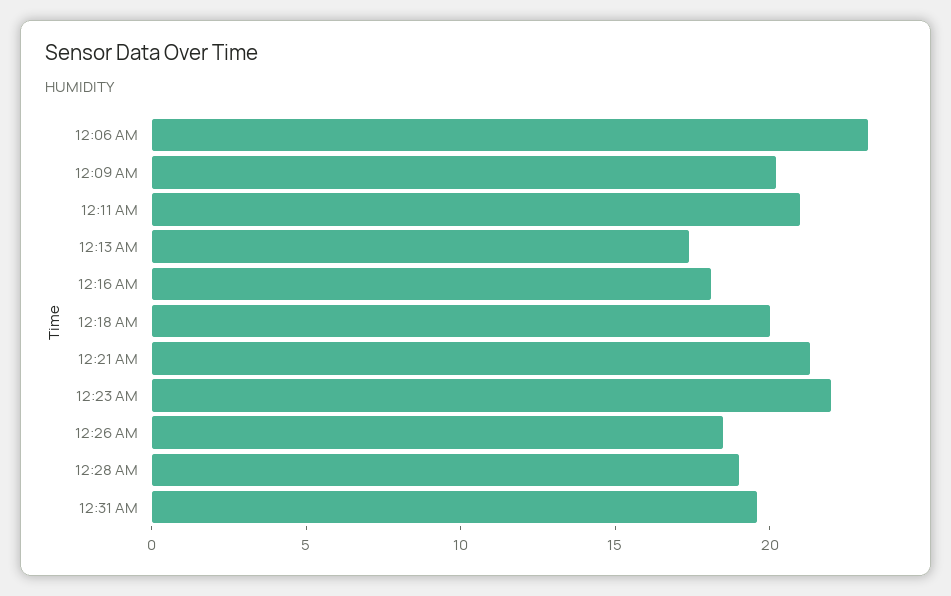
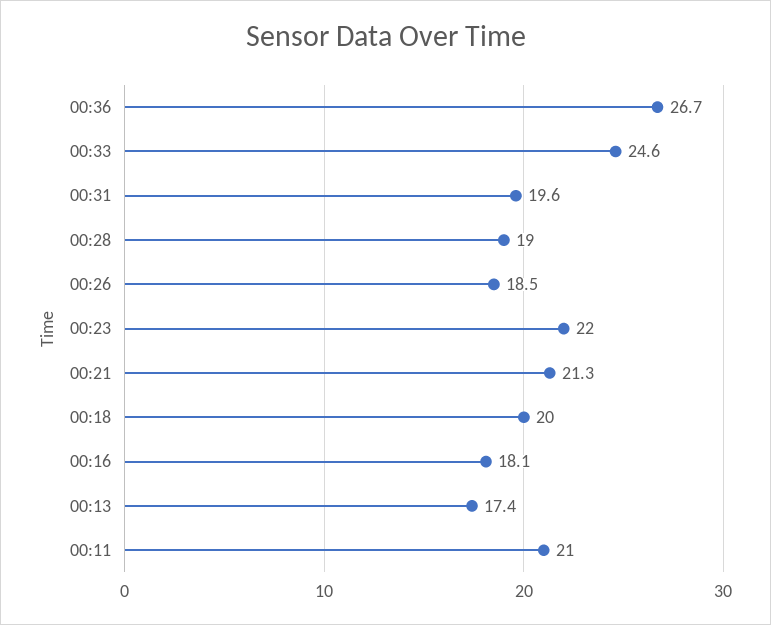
12:06 AM: 23 -> none
12:09 AM: 20 -> none
00:36: none -> 26.7
00:33: none -> 24.6

